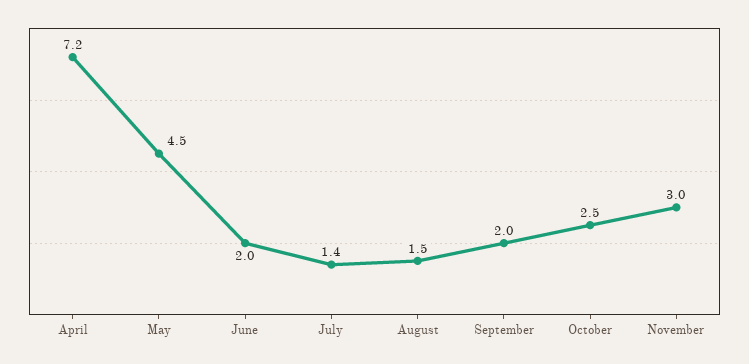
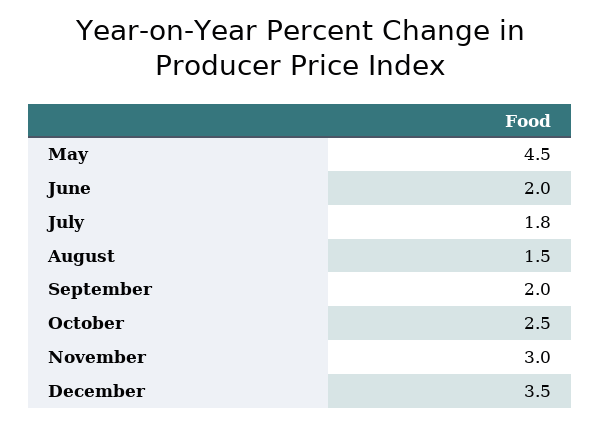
April: 7.2 -> none
July: 1.4 -> 1.8
December: none -> 3.5

